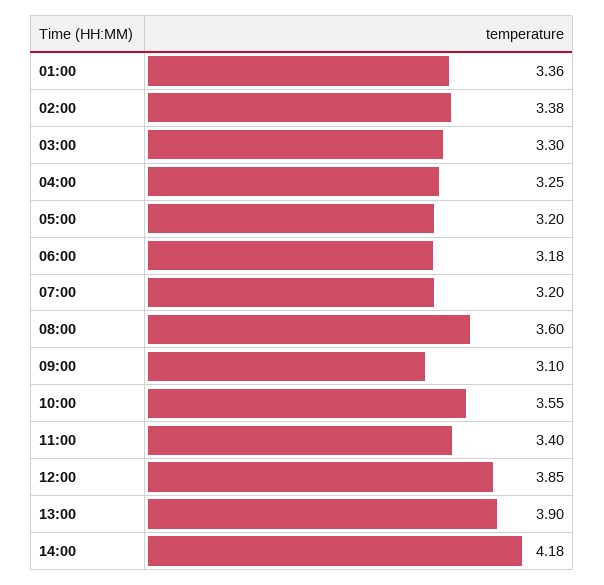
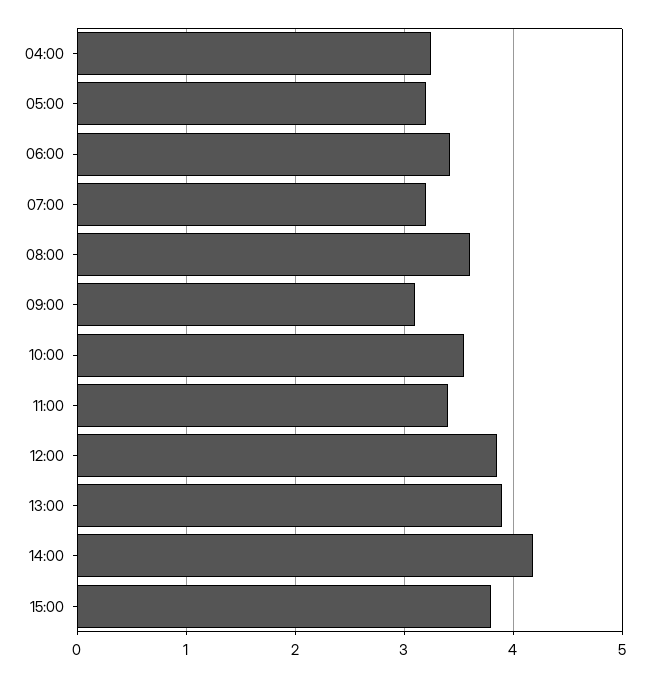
01:00: 3.36 -> none
02:00: 3.38 -> none
03:00: 3.3 -> none
06:00: 3.18 -> 3.4
15:00: none -> 3.8

